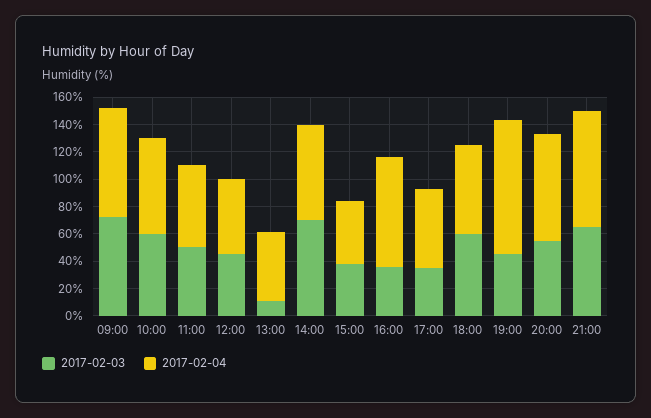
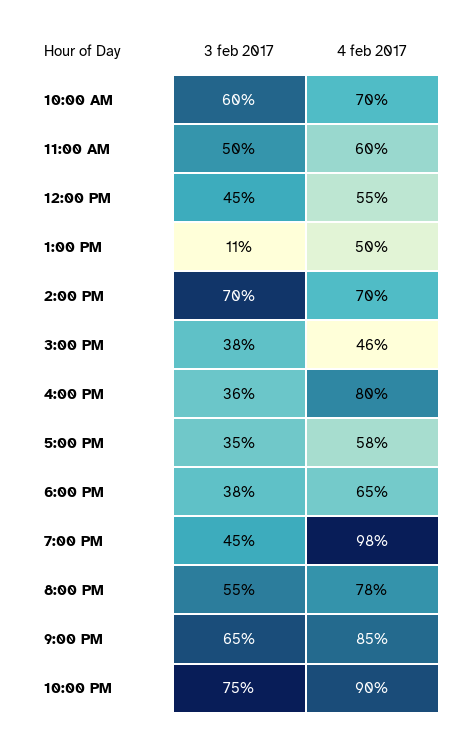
2017-02-03, 09:00: 70 -> none
2017-02-04, 09:00: 80 -> none
2017-02-03, 18:00: 60 -> 38
2017-02-03, 10:00 PM: none -> 75
2017-02-04, 10:00 PM: none -> 90

